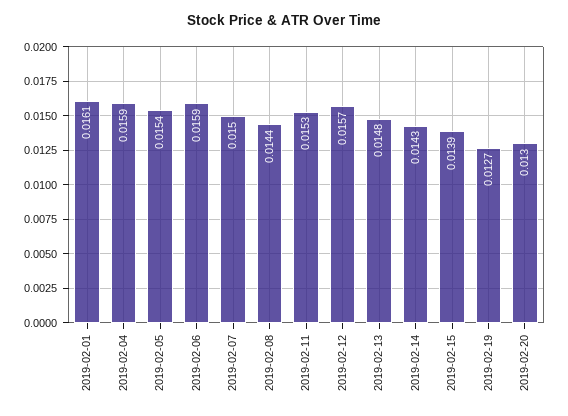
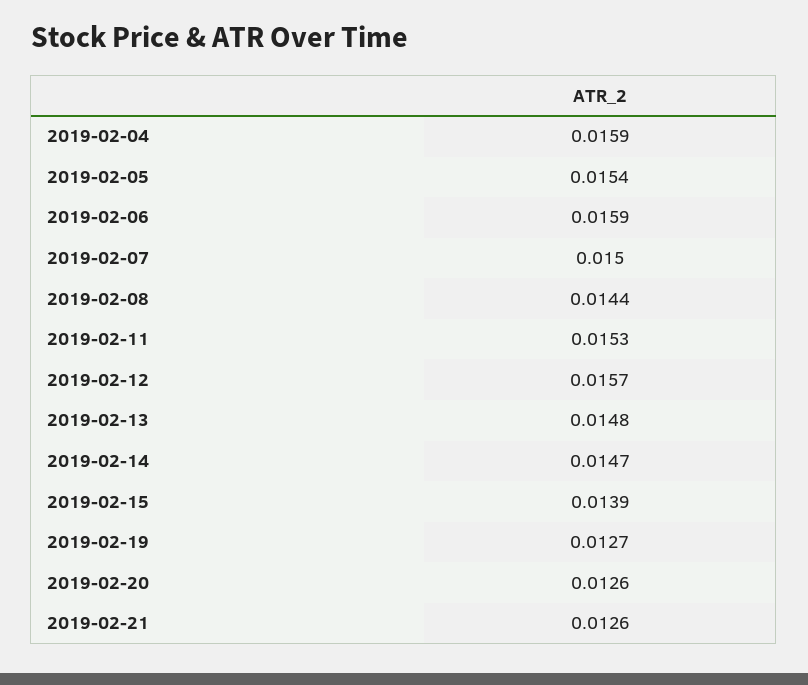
2019-02-01: 0.0161 -> none
2019-02-14: 0.0143 -> 0.0147
2019-02-20: 0.013 -> 0.0126
2019-02-21: none -> 0.0126

